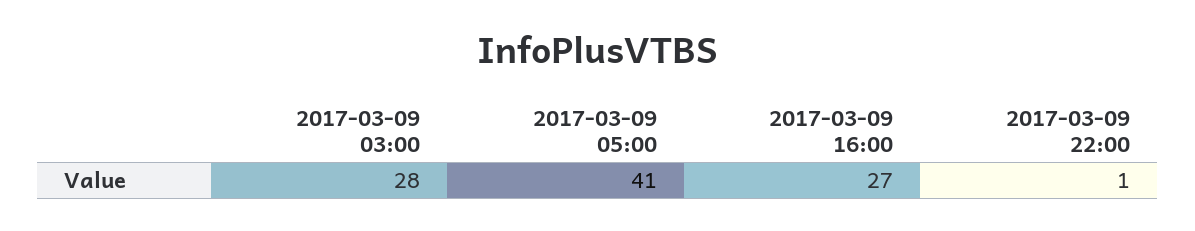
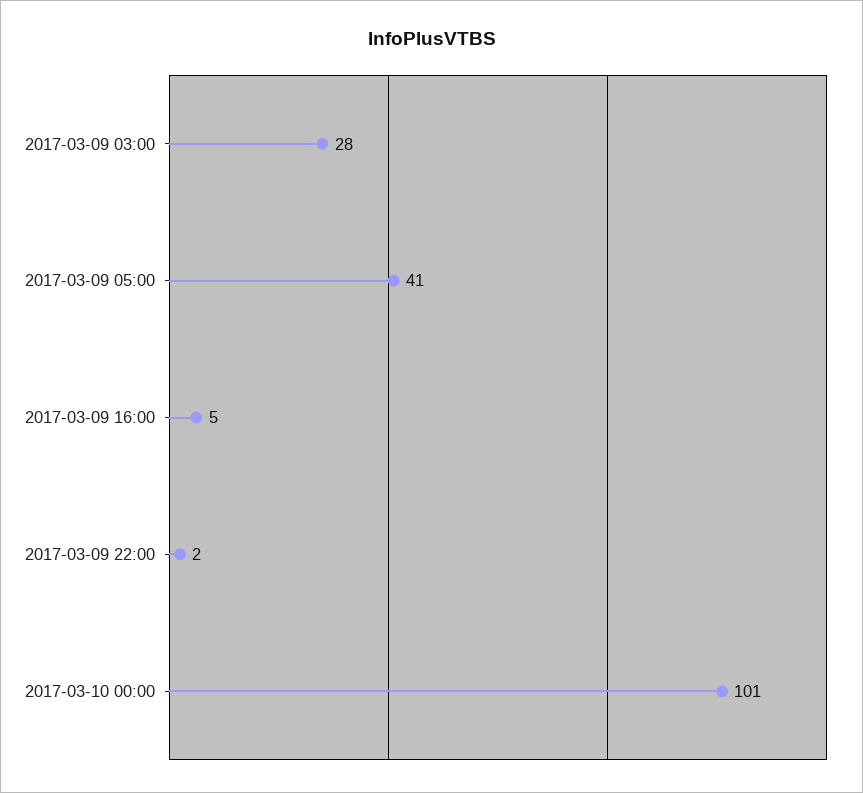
2017-03-09 16:00: 27 -> 5
2017-03-09 22:00: 1 -> 2
2017-03-10 00:00: none -> 101

